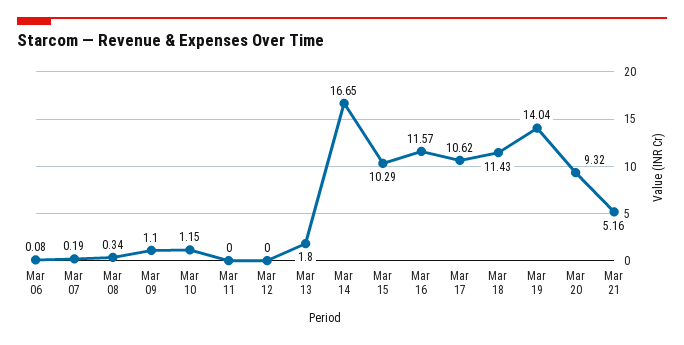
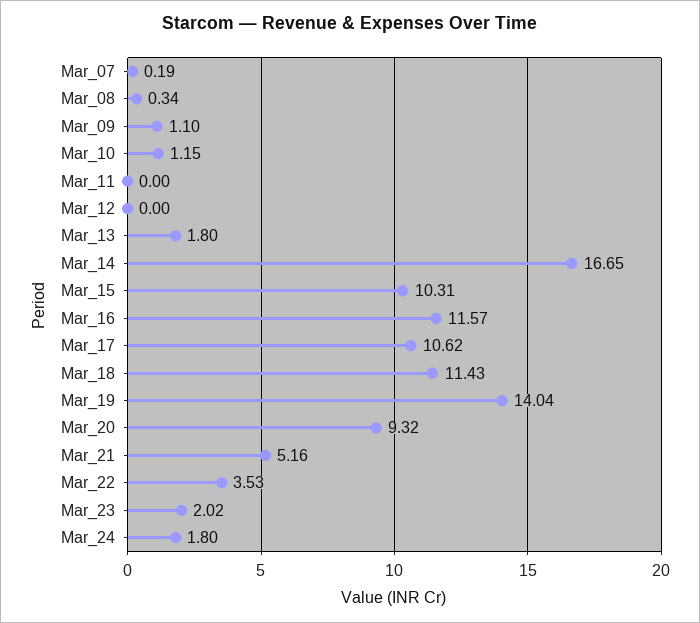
Mar 06: 0.08 -> none
Mar 15: 10.29 -> 10.31
Mar_22: none -> 3.53
Mar_23: none -> 2.02
Mar_24: none -> 1.8

